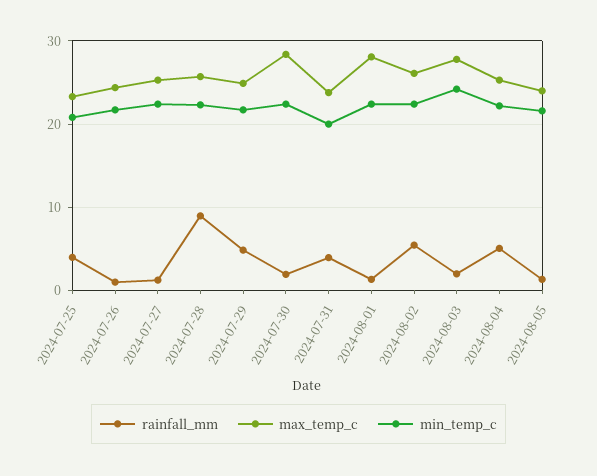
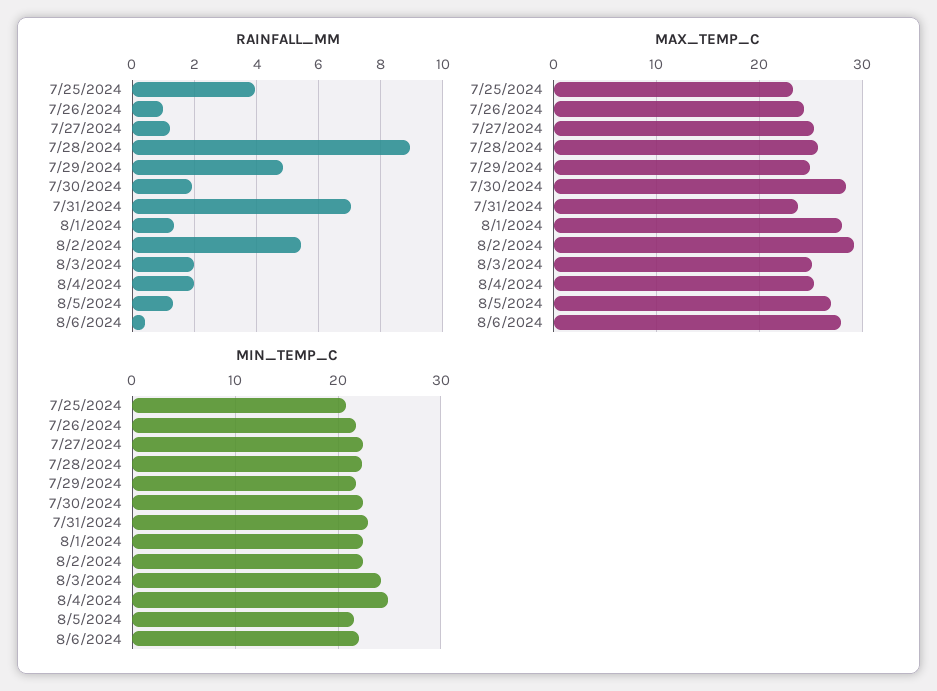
rainfall_mm, 2024-07-31: 4 -> 7
min_temp_c, 2024-07-31: 20 -> 23
max_temp_c, 2024-08-02: 26 -> 29
max_temp_c, 2024-08-03: 28 -> 25
rainfall_mm, 2024-08-04: 5 -> 2
min_temp_c, 2024-08-04: 22 -> 25
max_temp_c, 2024-08-05: 24 -> 27
rainfall_mm, 8/6/2024: none -> 0.4
max_temp_c, 8/6/2024: none -> 28
min_temp_c, 8/6/2024: none -> 22

